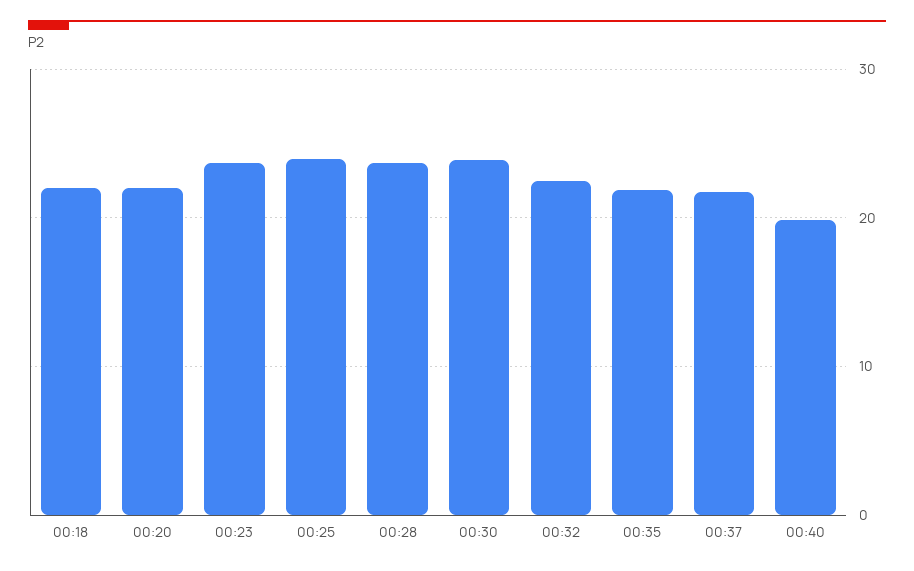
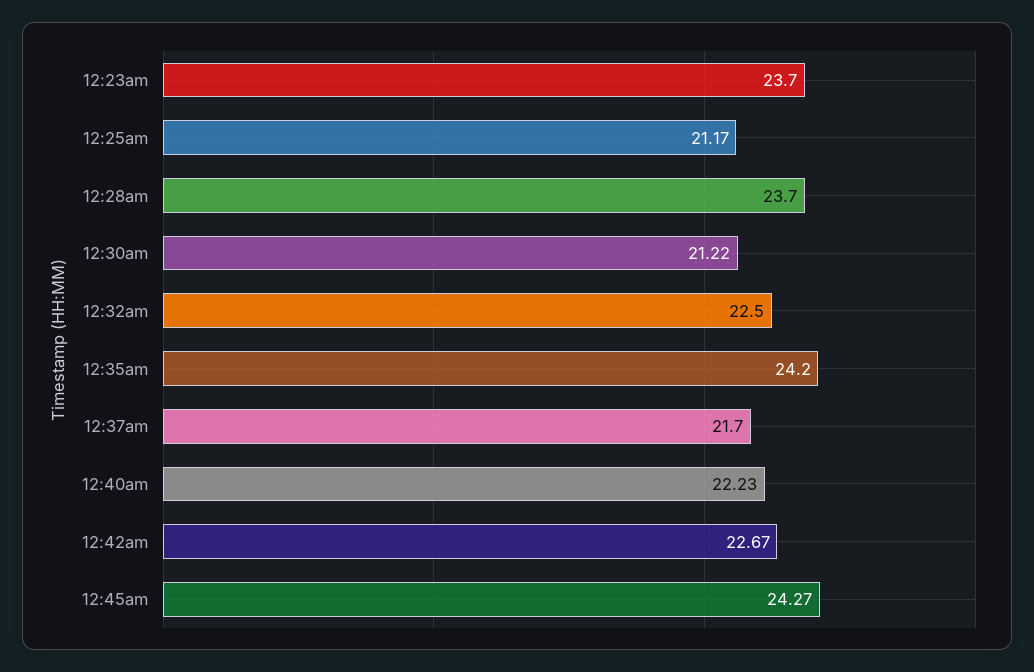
00:18: 22 -> none
00:20: 22 -> none
00:25: 24 -> 21.17
00:30: 24 -> 21.22
00:35: 22 -> 24.2
00:40: 20 -> 22.23
12:42am: none -> 22.67
12:45am: none -> 24.27

